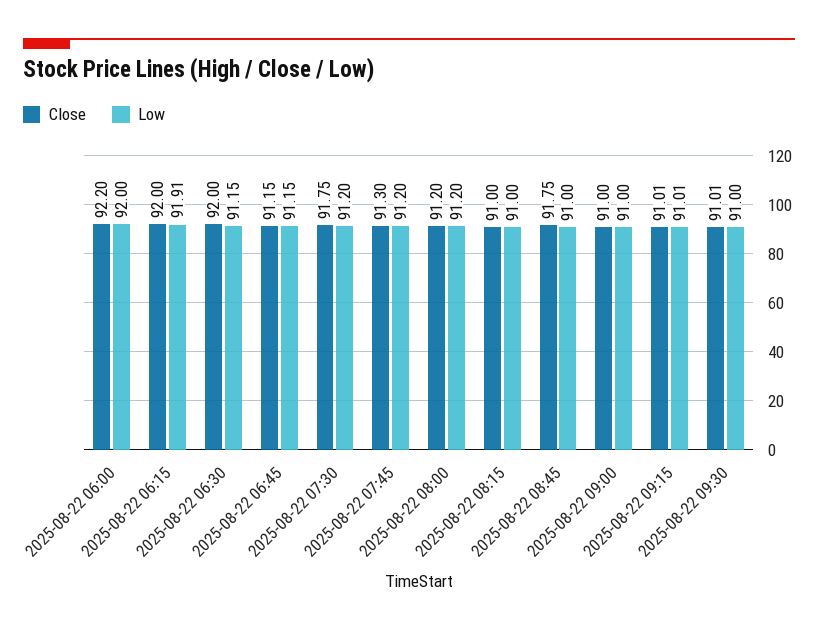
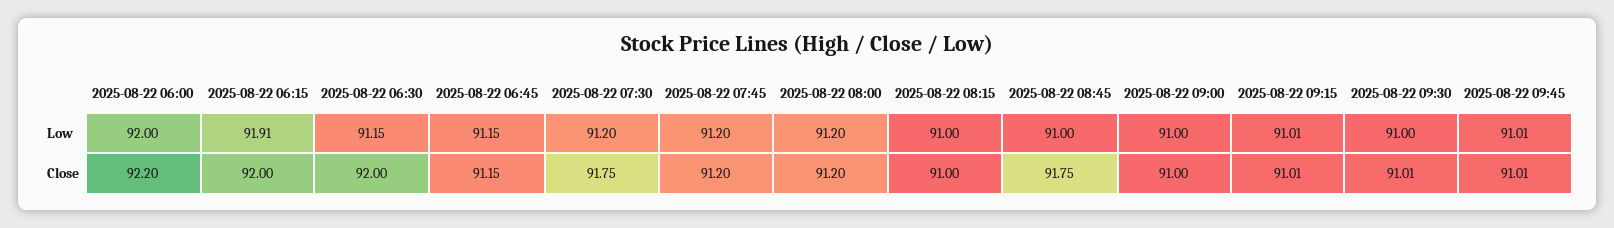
Close, 2025-08-22 07:45: 91.3 -> 91.2
Low, 2025-08-22 09:45: none -> 91.01
Close, 2025-08-22 09:45: none -> 91.01

